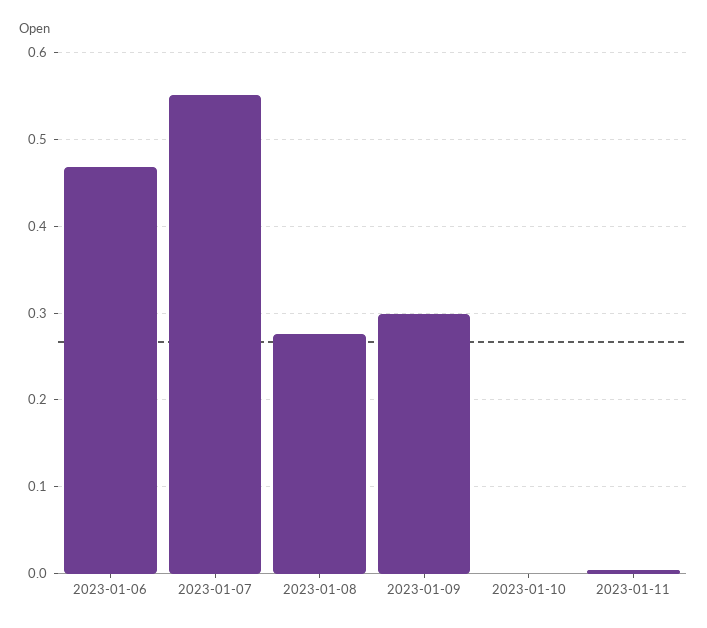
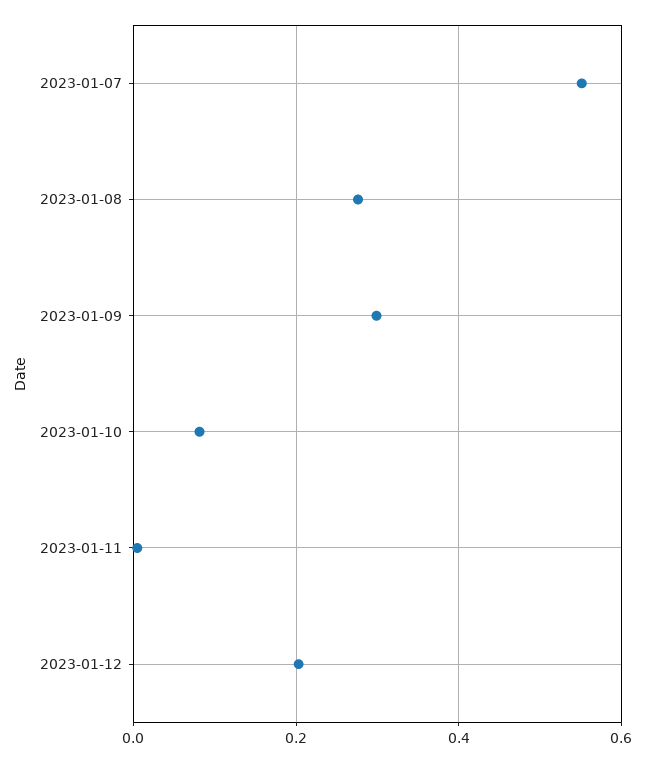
2023-01-06: 0.47 -> none
2023-01-10: 0 -> 0.08
2023-01-12: none -> 0.2

